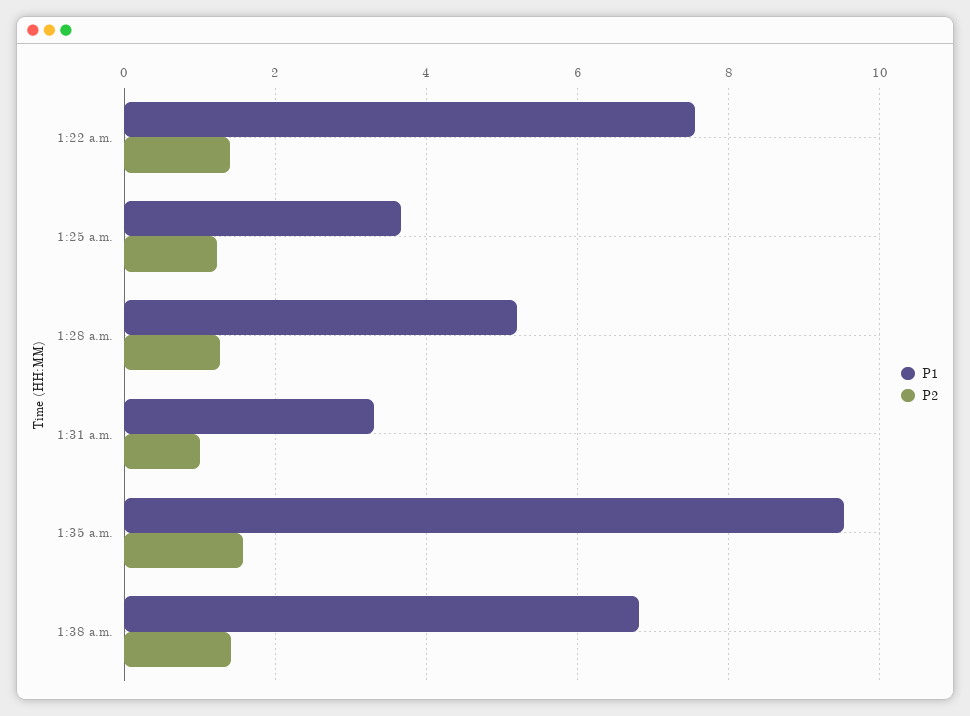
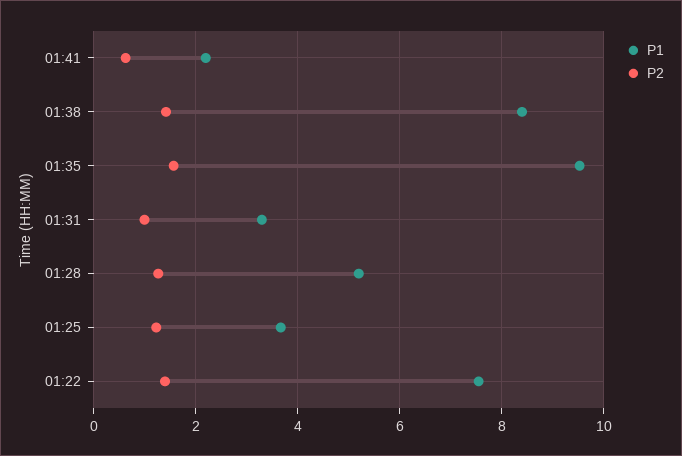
P1, 1:38 a.m.: 6.8 -> 8.4
P1, 01:41: none -> 2.2
P2, 01:41: none -> 0.6

